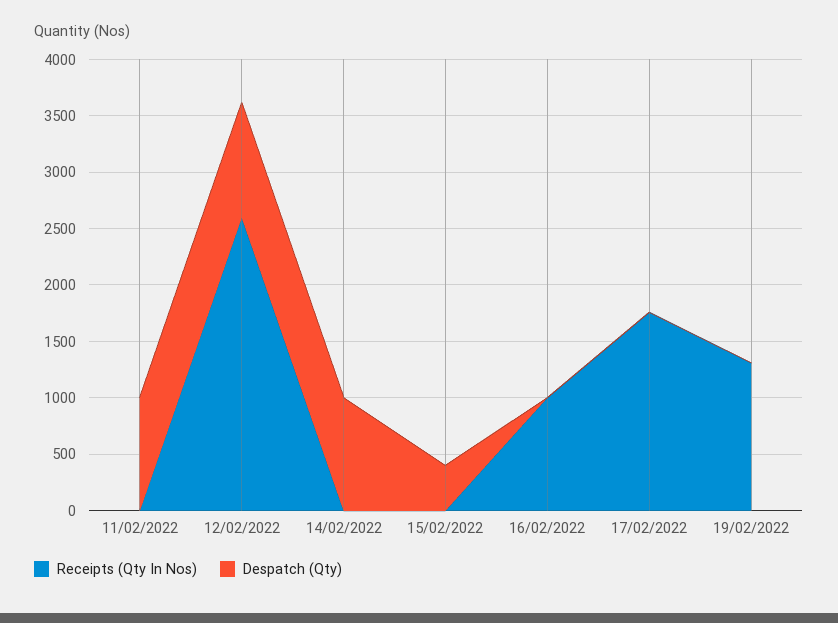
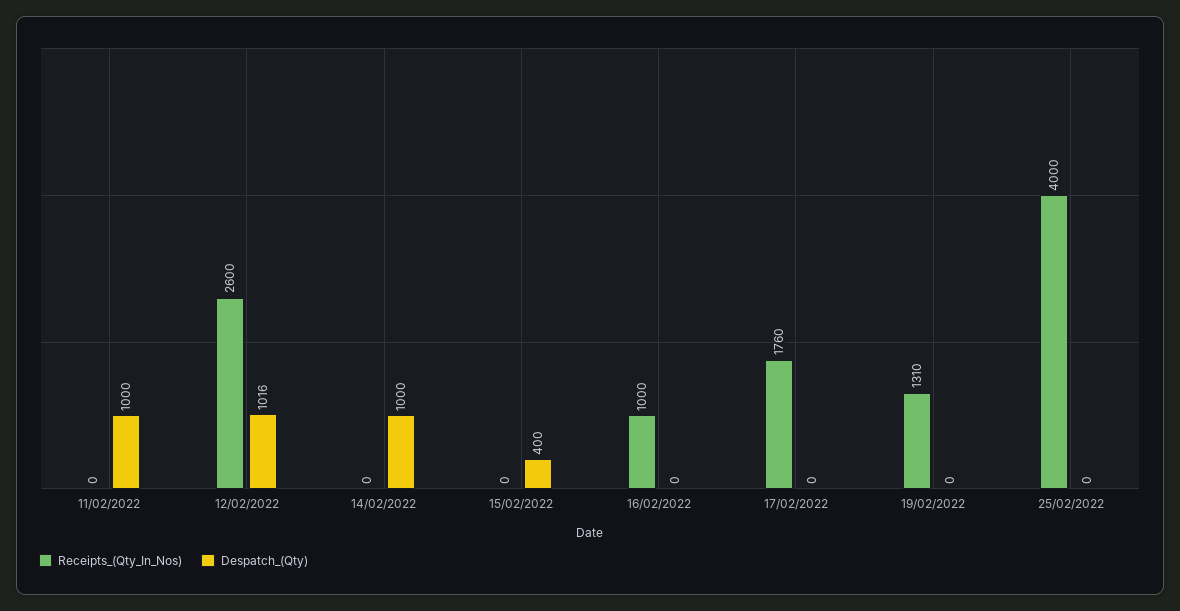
Receipts (Qty In Nos), 25/02/2022: none -> 4000
Despatch (Qty), 25/02/2022: none -> 0

